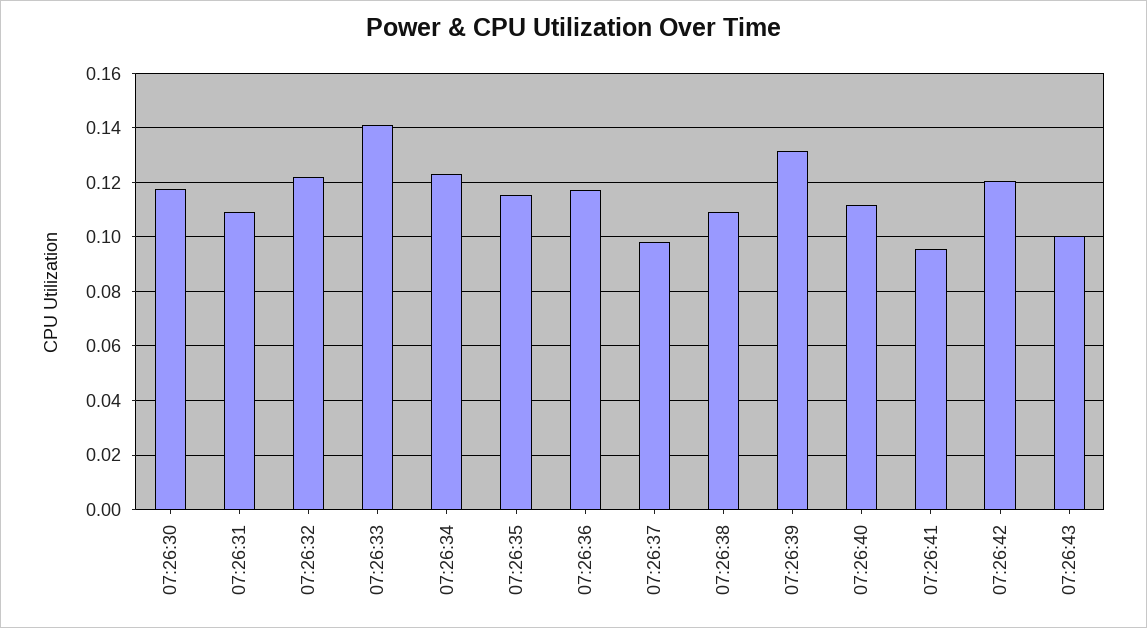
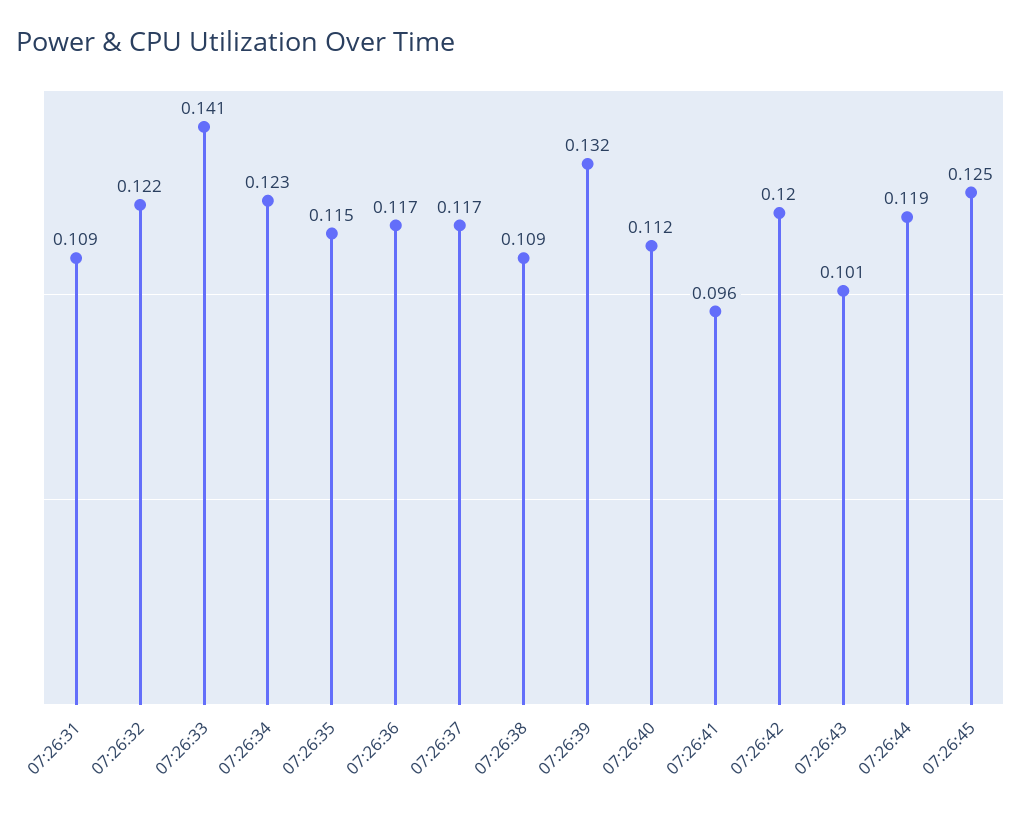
07:26:30: 0.1175 -> none
07:26:37: 0.0975 -> 0.117
07:26:44: none -> 0.119
07:26:45: none -> 0.125

